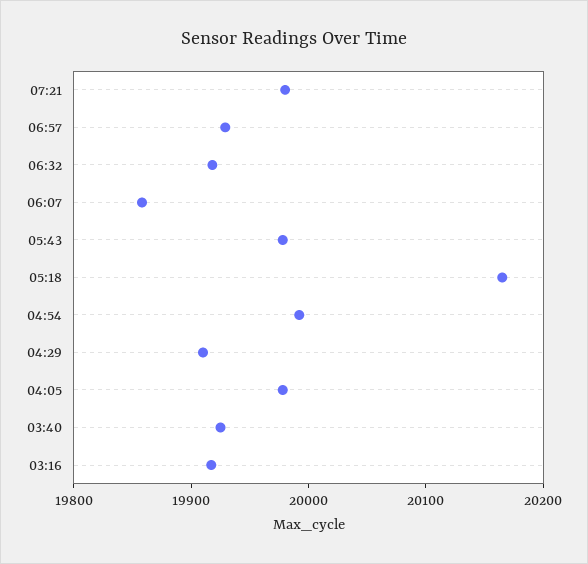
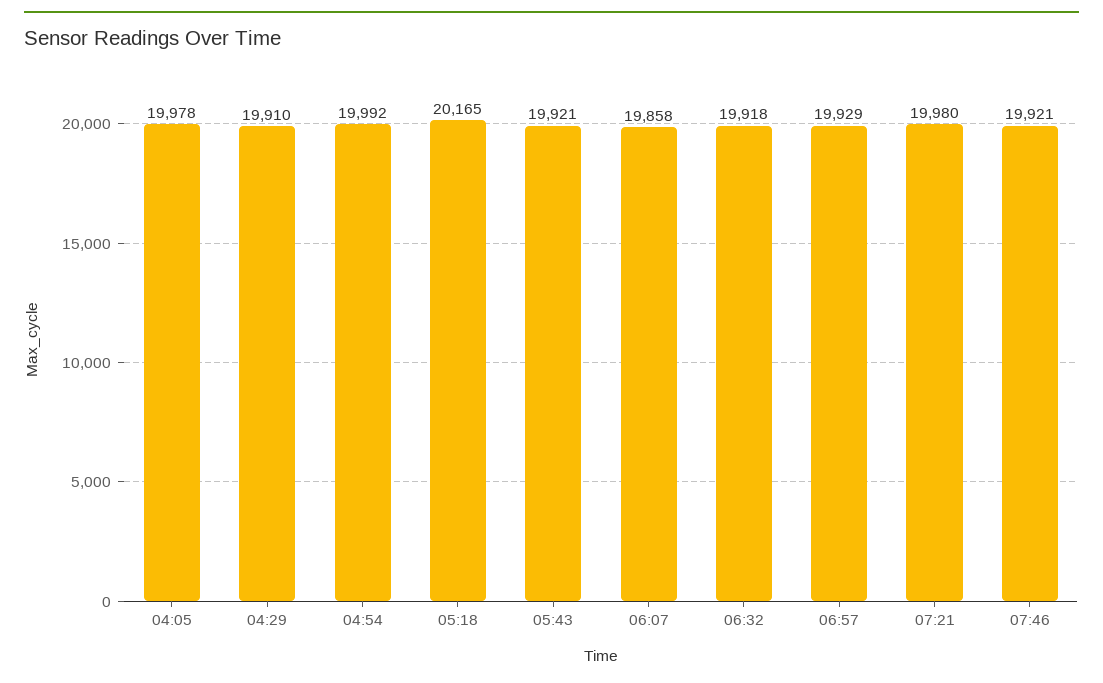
05:43: 19980 -> 19921
03:40: 19920 -> none
03:16: 19920 -> none
07:46: none -> 19921

